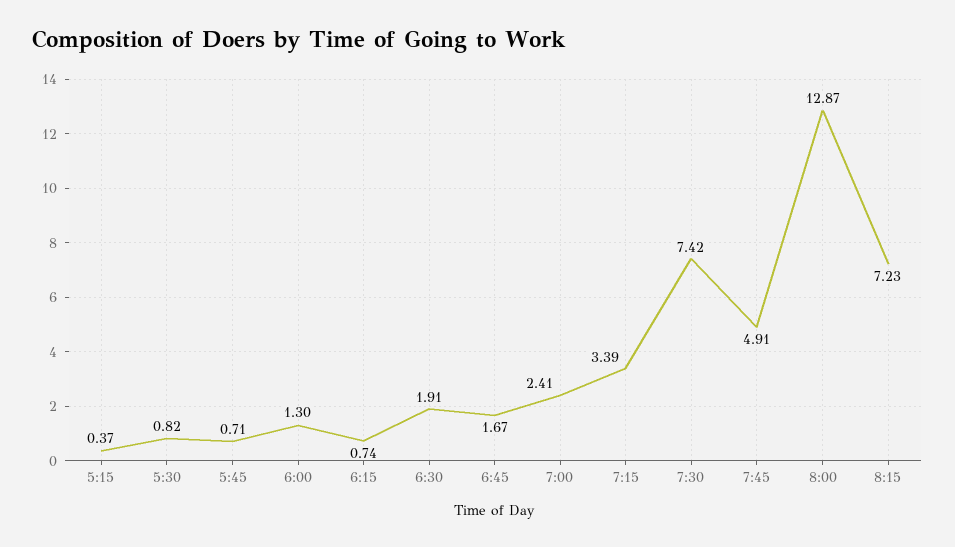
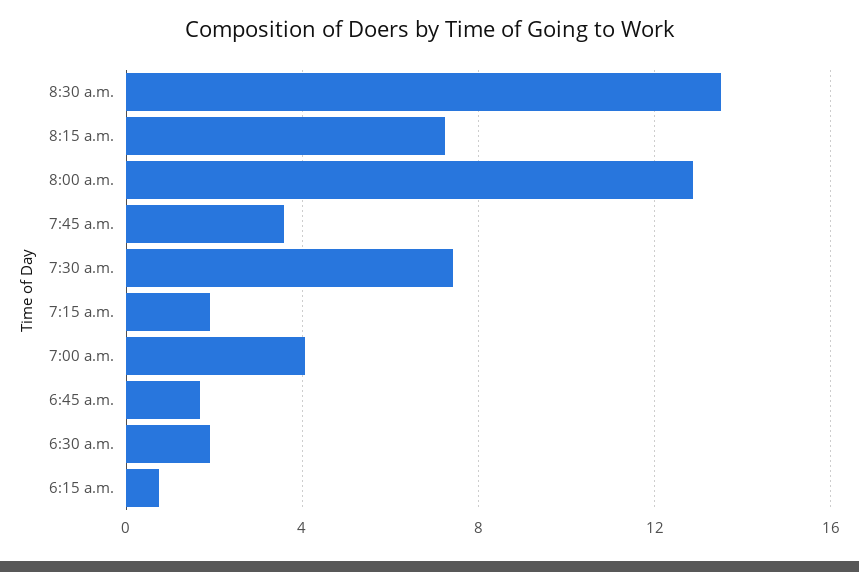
5:15: 0.37 -> none
5:30: 0.82 -> none
5:45: 0.71 -> none
6:00: 1.3 -> none
7:00: 2.41 -> 4
7:15: 3.39 -> 2
7:45: 4.91 -> 3.5
8:30 a.m.: none -> 13.5

